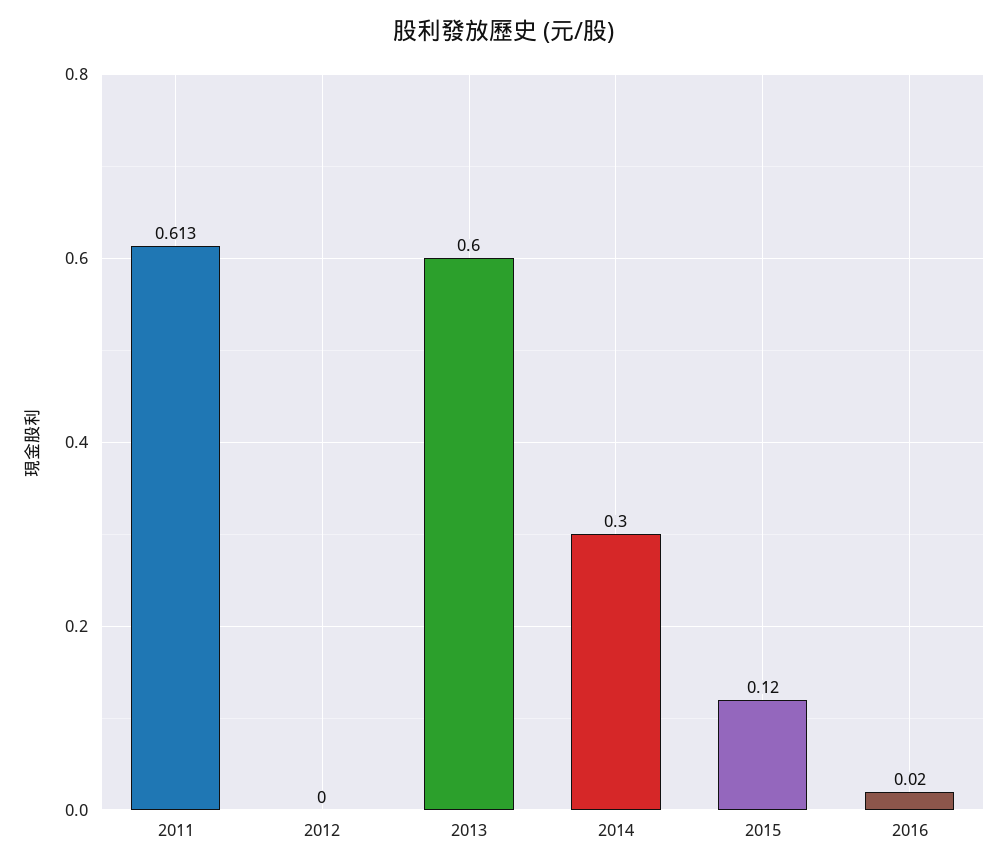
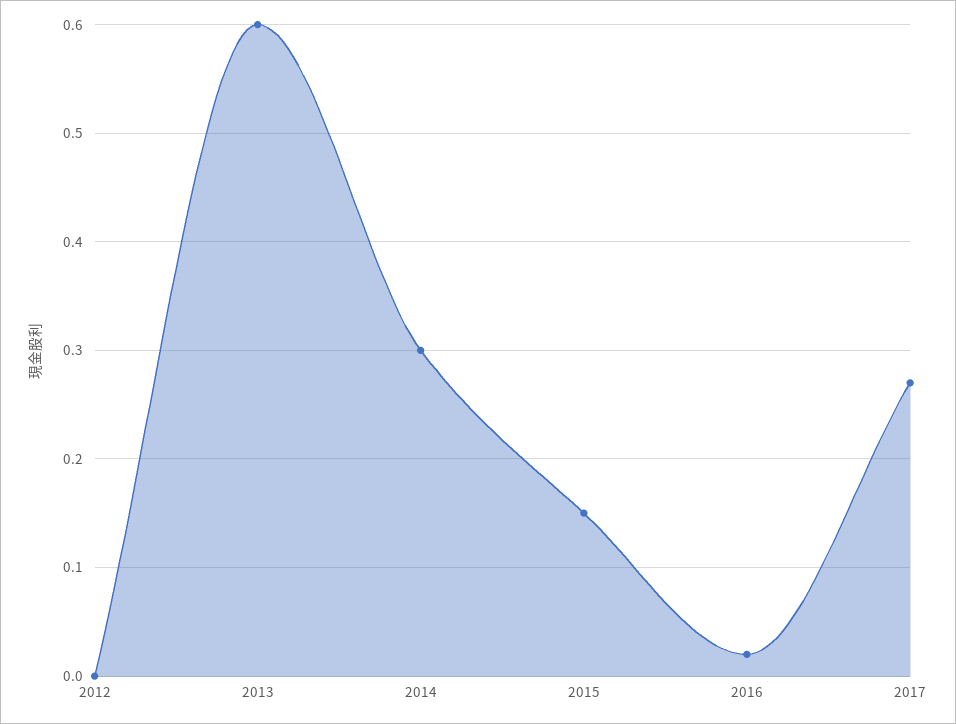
2011: 0.613 -> none
2015: 0.12 -> 0.15
2017: none -> 0.27

